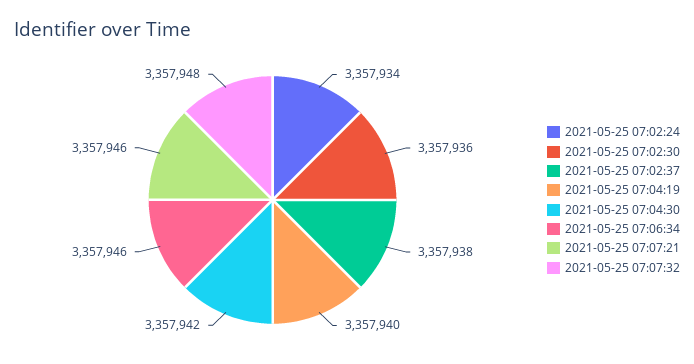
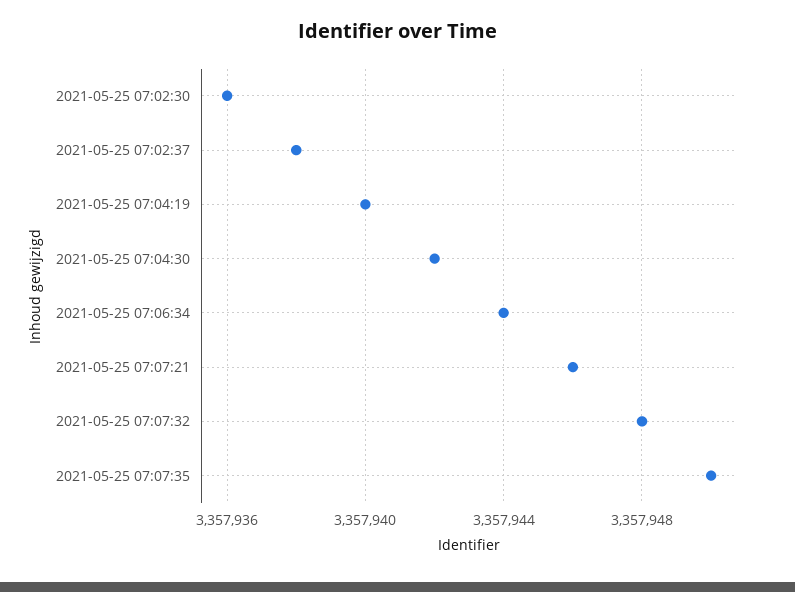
2021-05-25 07:02:24: 3357934 -> none
2021-05-25 07:06:34: 3357946 -> 3357944
2021-05-25 07:07:35: none -> 3357950

